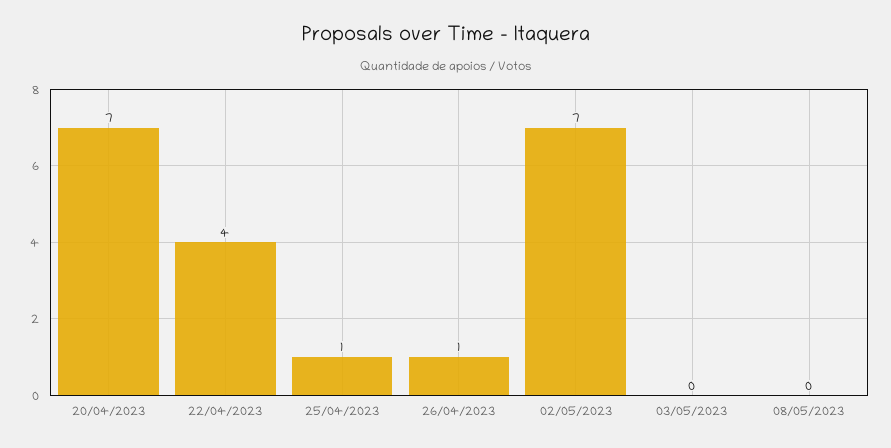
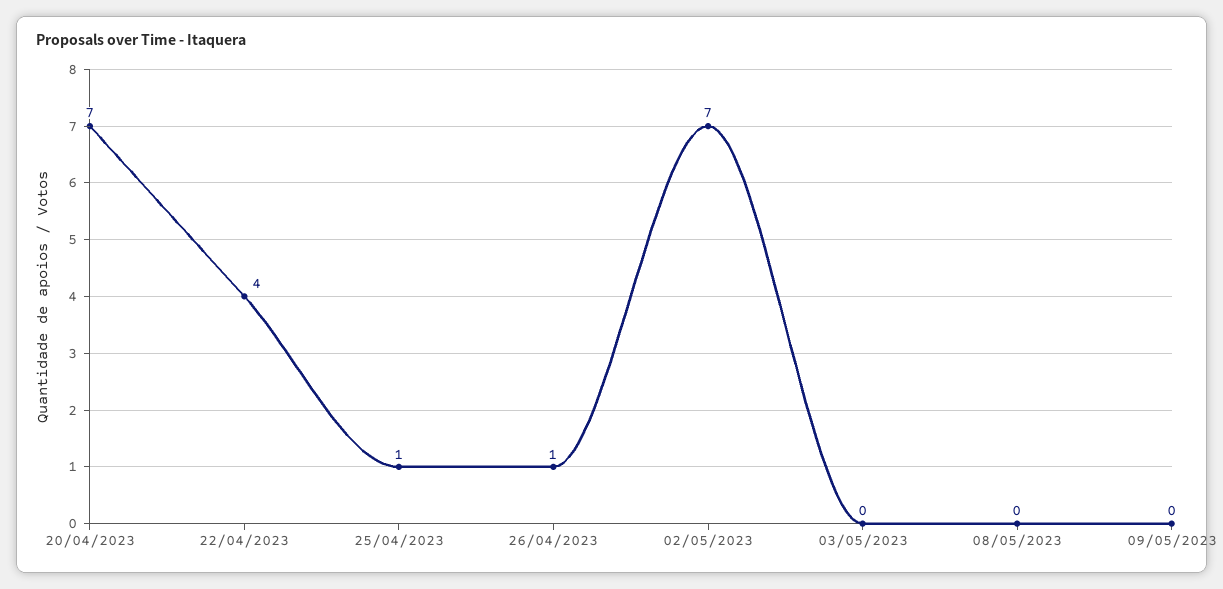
09/05/2023: none -> 0

